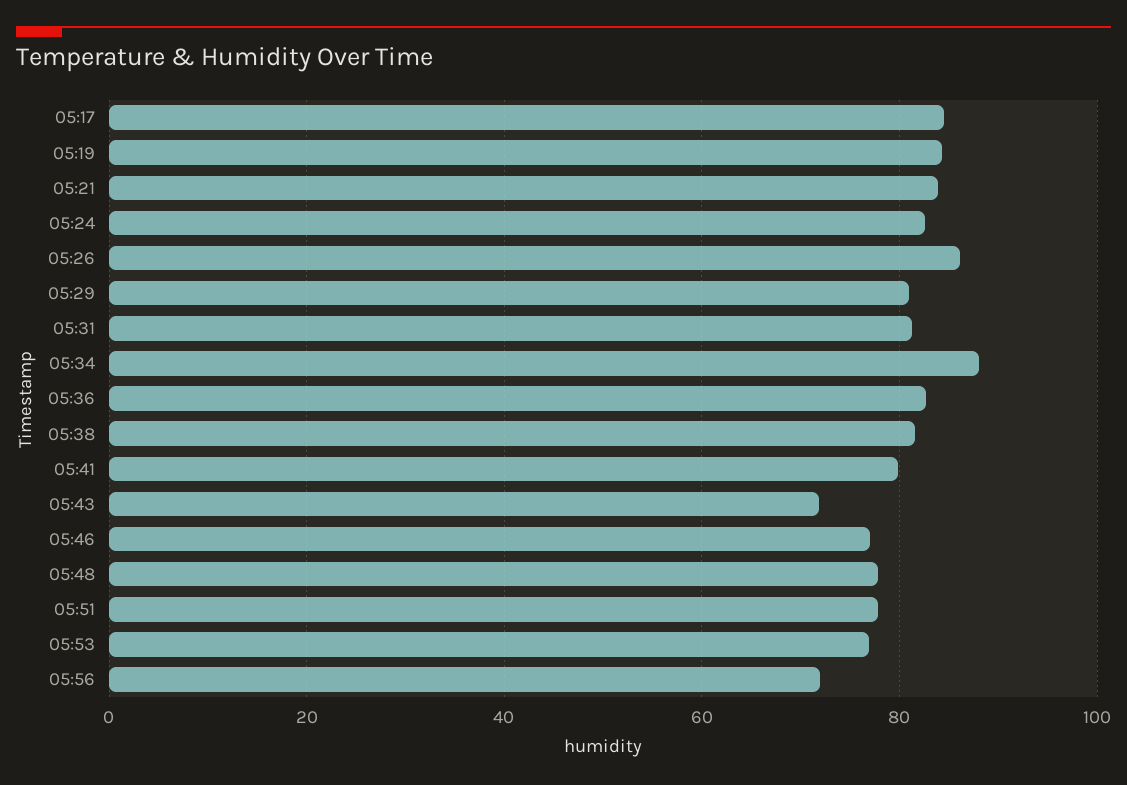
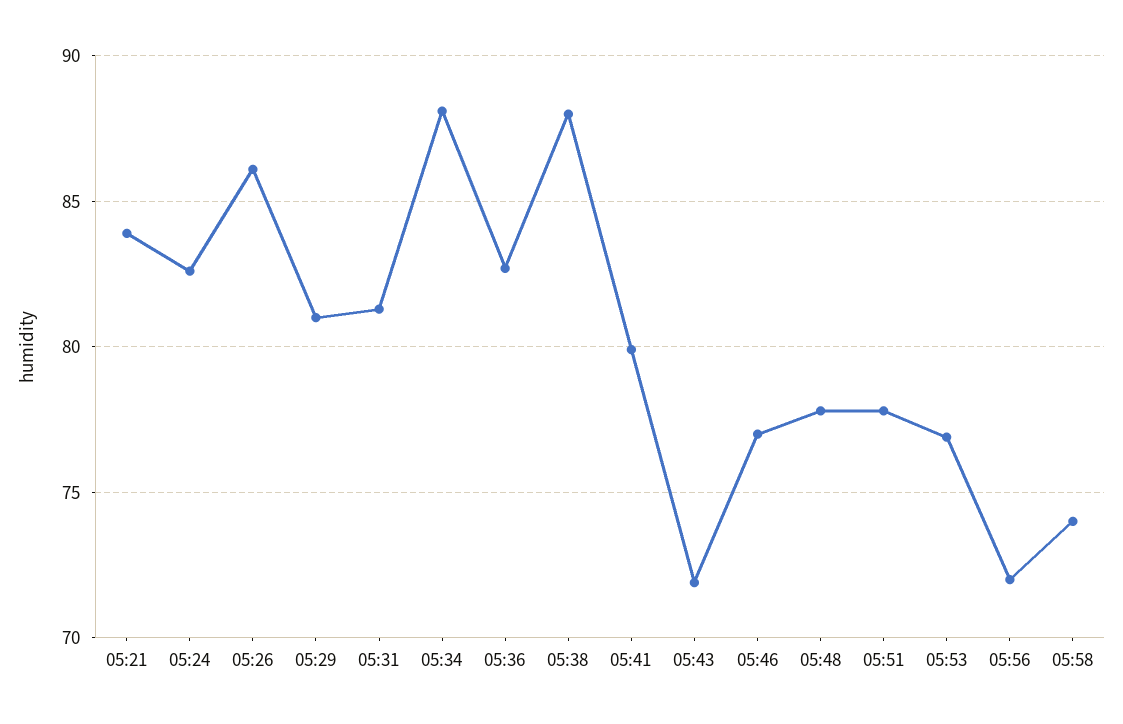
05:17: 84 -> none
05:19: 84 -> none
05:38: 82 -> 88
05:58: none -> 74

